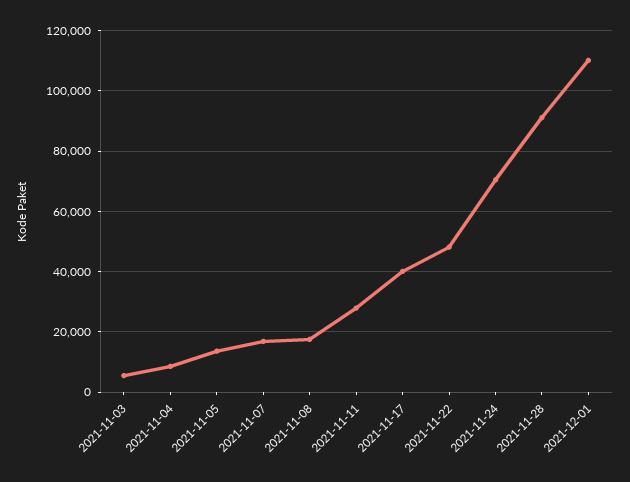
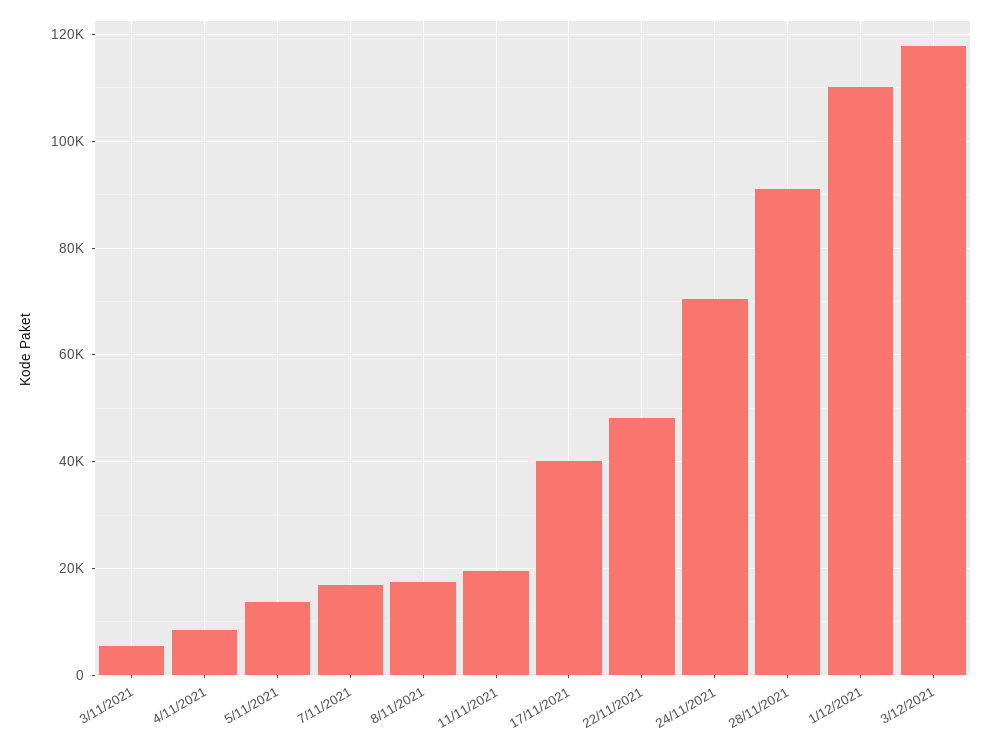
2021-11-11: 28000 -> 20000
3/12/2021: none -> 118000

